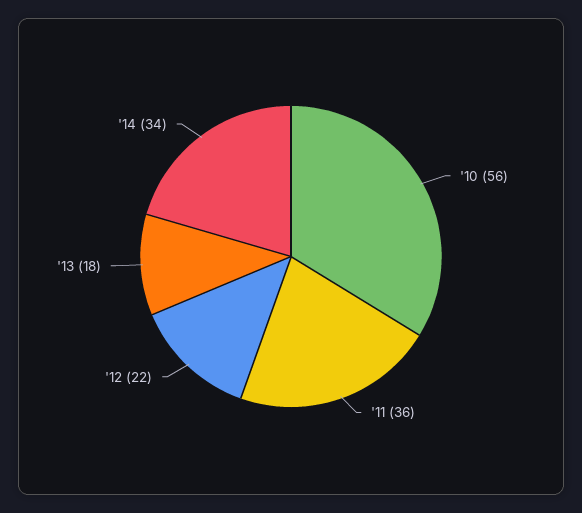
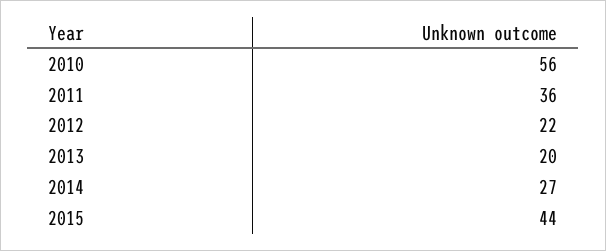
'13: 18 -> 20
'14: 34 -> 27
2015: none -> 44

